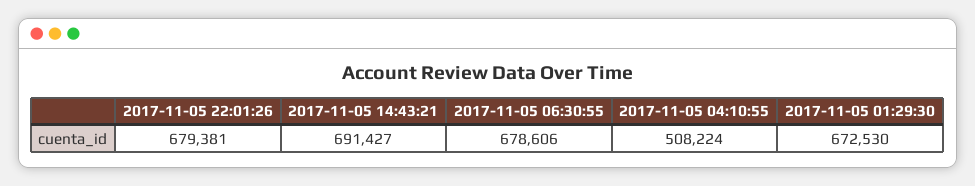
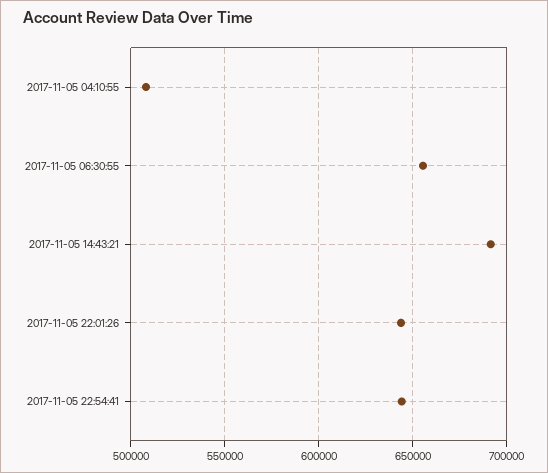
2017-11-05 22:01:26: 679381 -> 645000
2017-11-05 06:30:55: 678606 -> 655000
2017-11-05 01:29:30: 672530 -> none
2017-11-05 22:54:41: none -> 645000

